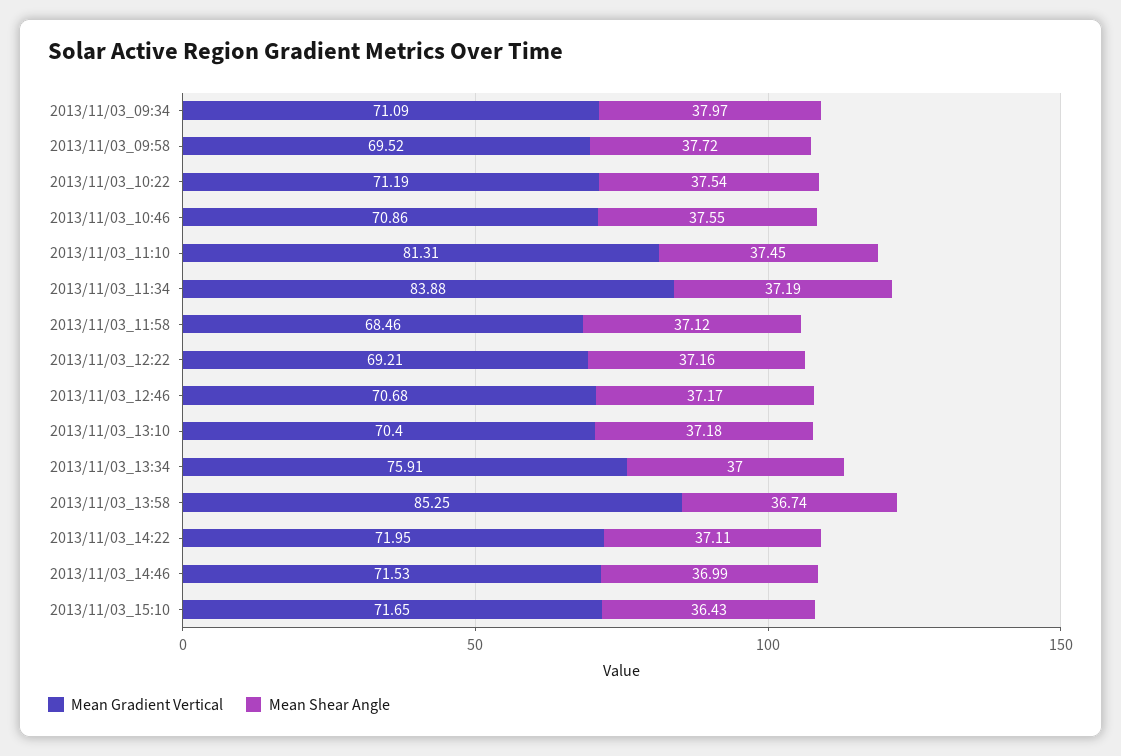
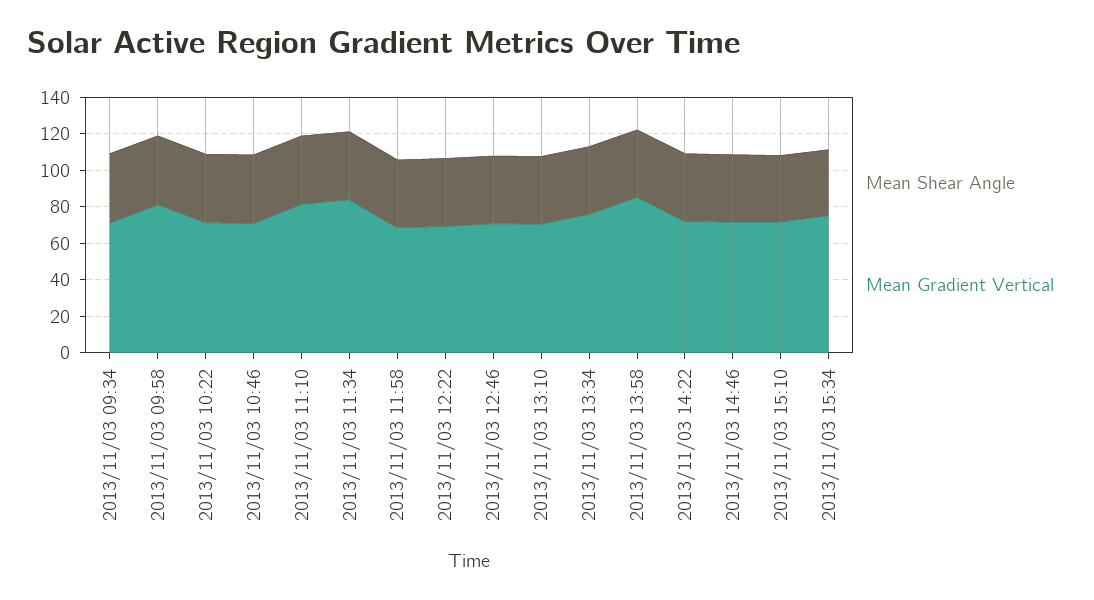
Mean Gradient Vertical, 2013/11/03_09:58: 69.52 -> 80
Mean Shear Angle, 2013/11/03 15:34: none -> 35
Mean Gradient Vertical, 2013/11/03 15:34: none -> 75

